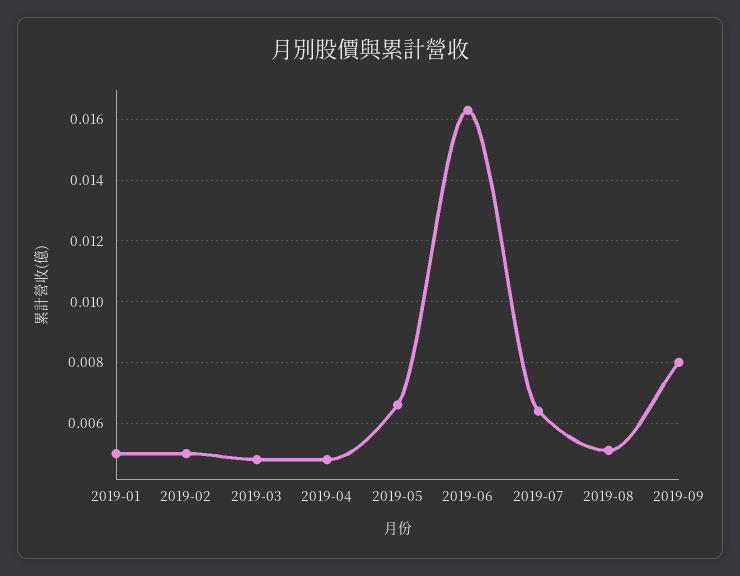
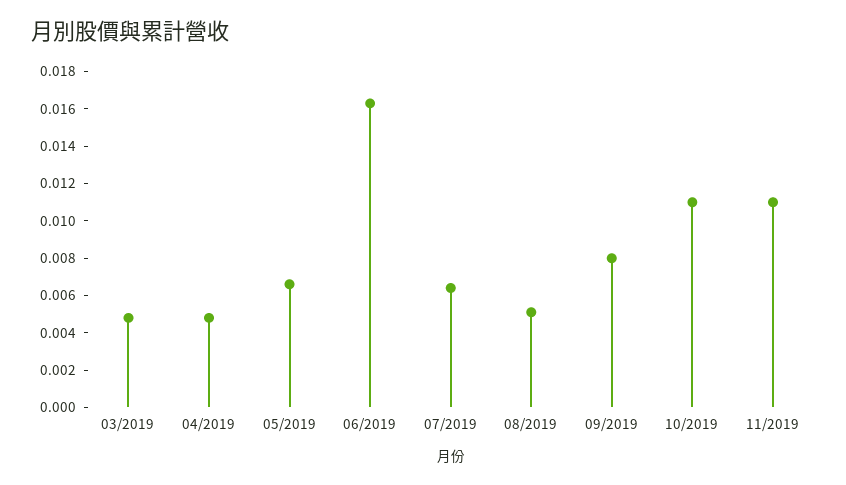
2019-01: 0.005 -> none
2019-02: 0.005 -> none
10/2019: none -> 0.011
11/2019: none -> 0.011

